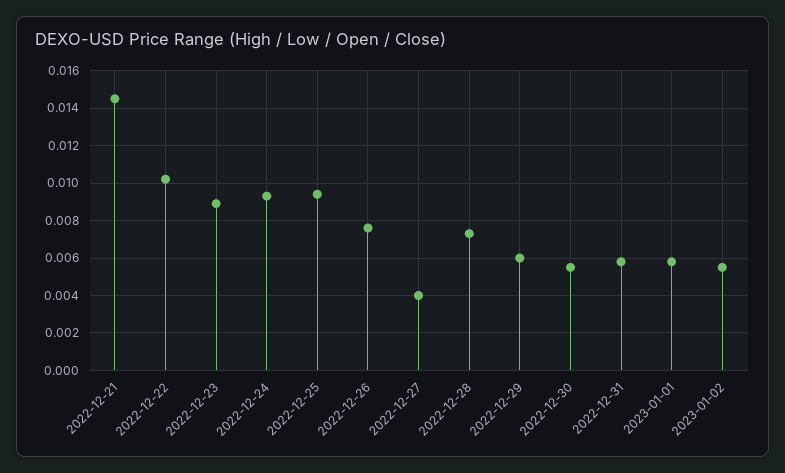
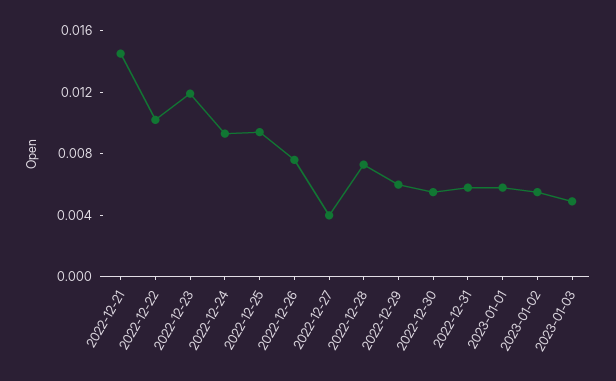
2022-12-23: 0.009 -> 0.012
2023-01-03: none -> 0.005

